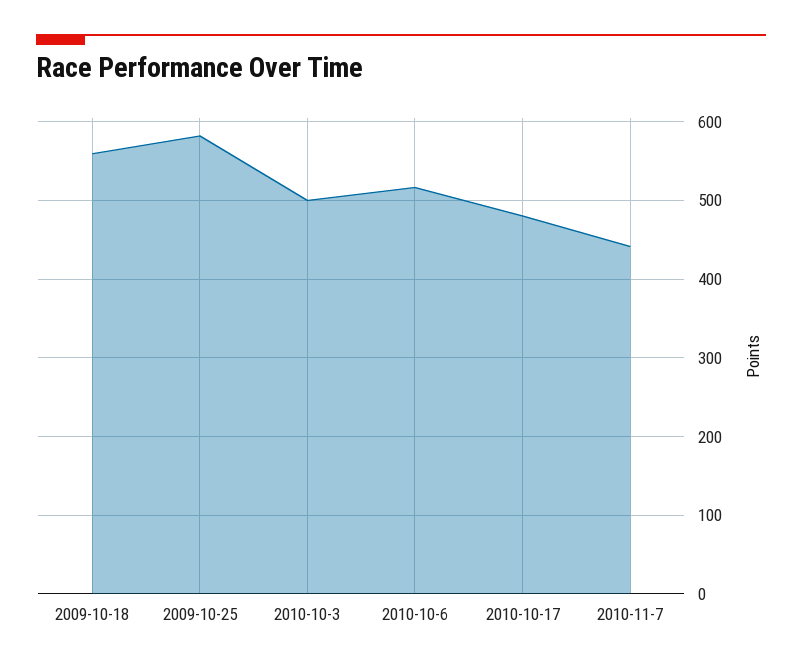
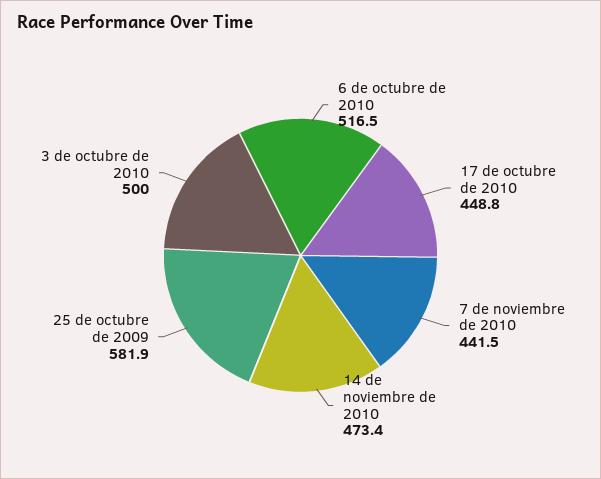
2009-10-18: 560 -> none
2010-10-17: 480 -> 448.8
14 de noviembre de 2010: none -> 473.4

